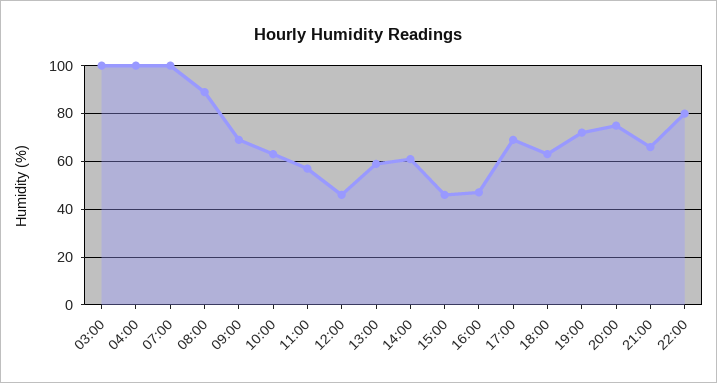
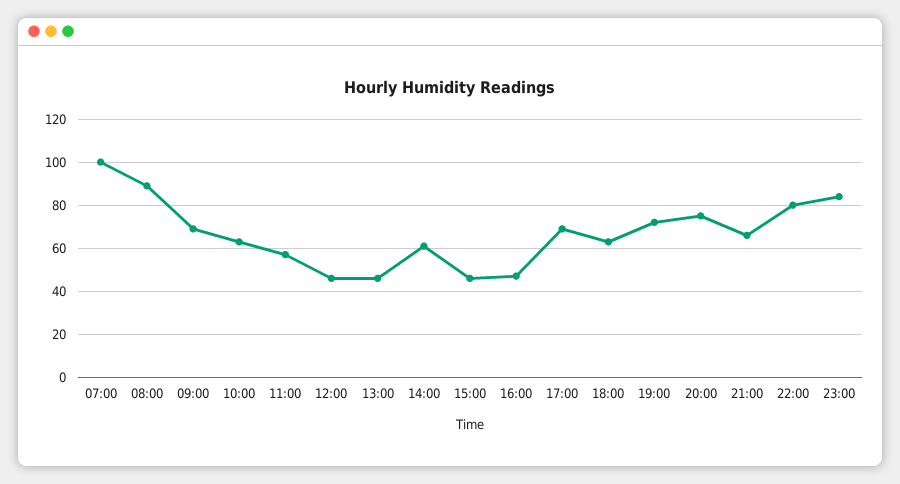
03:00: 100 -> none
04:00: 100 -> none
13:00: 60 -> 45
23:00: none -> 85

